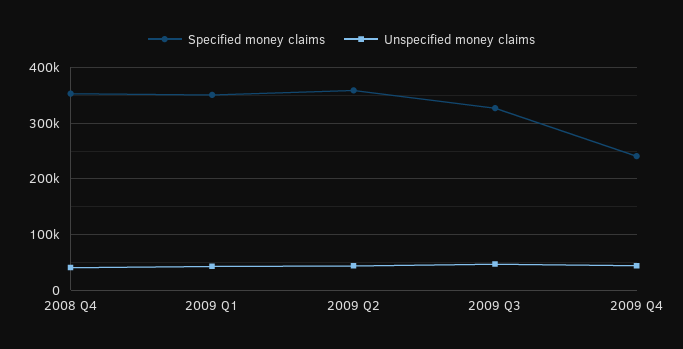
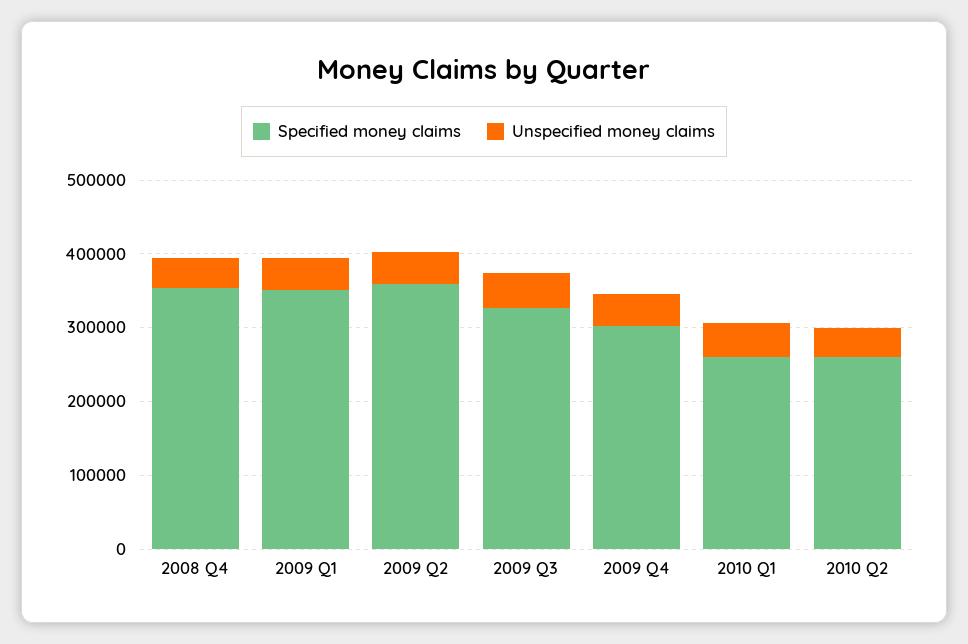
Specified money claims, 2009 Q4: 240000 -> 300000
Specified money claims, 2010 Q1: none -> 260000
Unspecified money claims, 2010 Q1: none -> 40000
Specified money claims, 2010 Q2: none -> 260000
Unspecified money claims, 2010 Q2: none -> 40000

